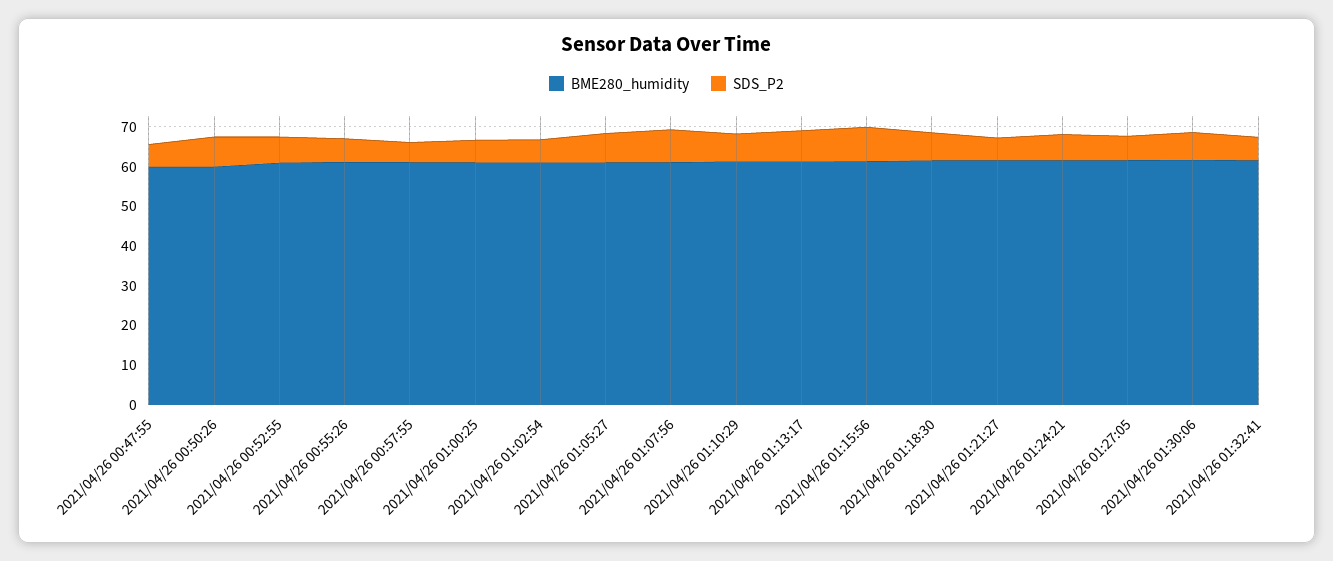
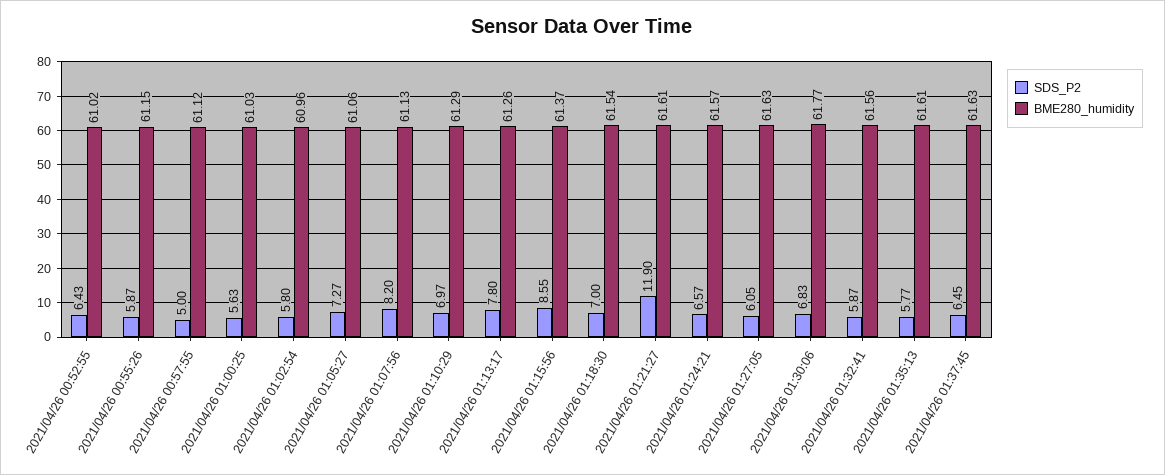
BME280_humidity, 2021/04/26 00:47:55: 60 -> none
SDS_P2, 2021/04/26 00:47:55: 5 -> none
BME280_humidity, 2021/04/26 00:50:26: 60 -> none
SDS_P2, 2021/04/26 00:50:26: 7.5 -> none
SDS_P2, 2021/04/26 01:21:27: 5 -> 11.9
SDS_P2, 2021/04/26 01:35:13: none -> 5.77
BME280_humidity, 2021/04/26 01:35:13: none -> 61.61
SDS_P2, 2021/04/26 01:37:45: none -> 6.45
BME280_humidity, 2021/04/26 01:37:45: none -> 61.63

